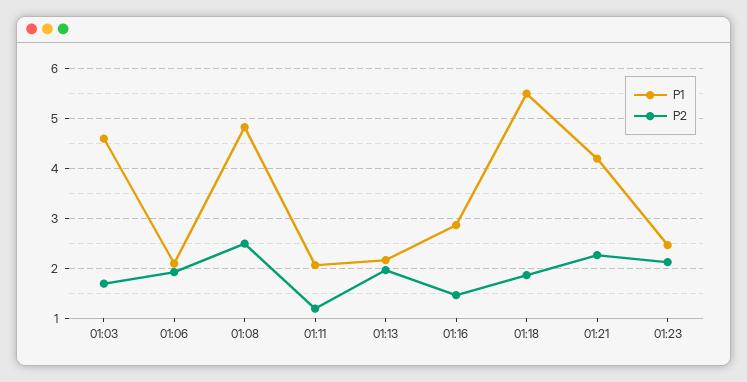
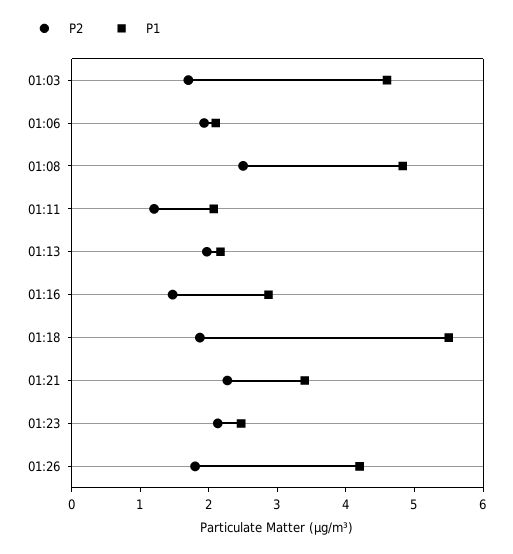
P1, 01:21: 4.2 -> 3.4
P2, 01:26: none -> 1.8
P1, 01:26: none -> 4.2

